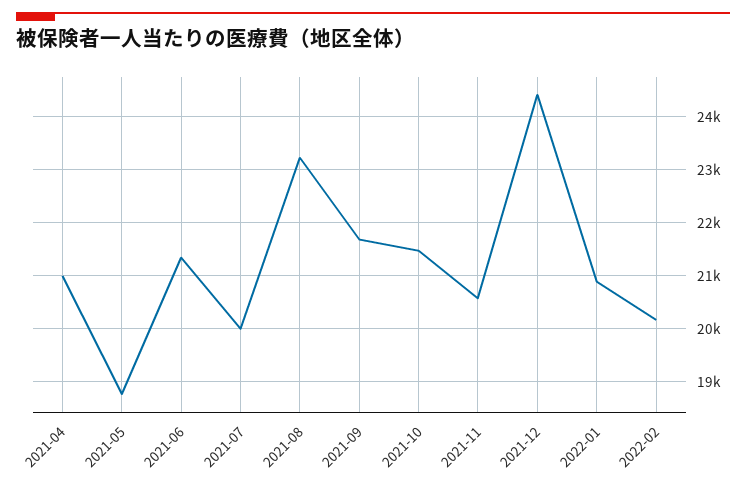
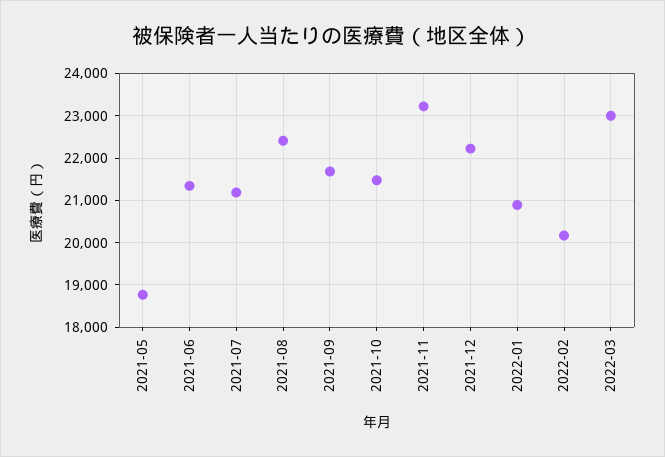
2021-04: 21000 -> none
2021-07: 20000 -> 21200
2021-08: 23200 -> 22400
2021-11: 20600 -> 23200
2021-12: 24400 -> 22200
2022-03: none -> 23000

